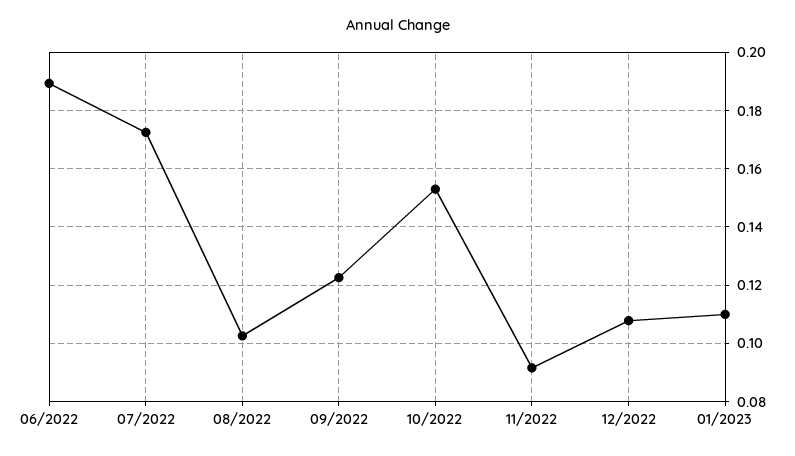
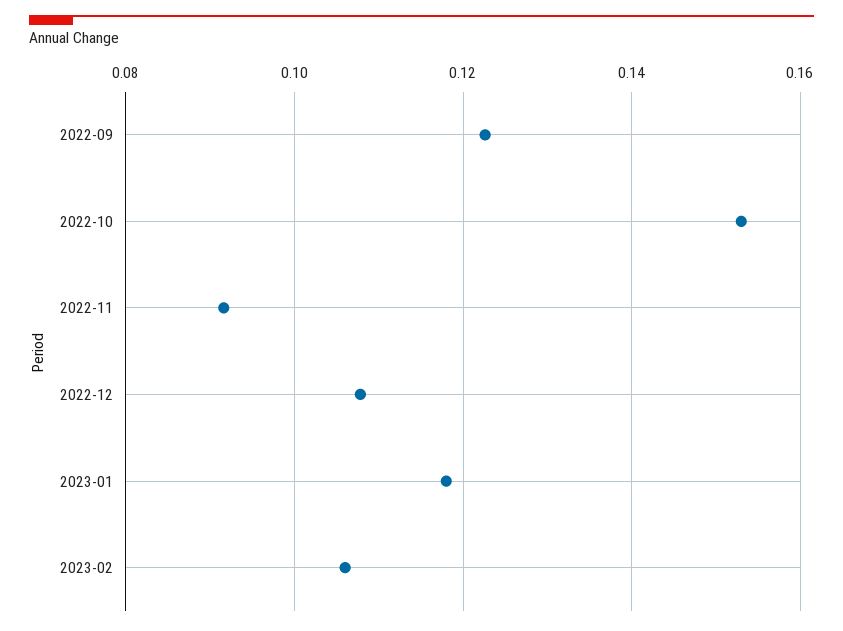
06/2022: 0.19 -> none
07/2022: 0.1725 -> none
08/2022: 0.1025 -> none
01/2023: 0.11 -> 0.118
2023-02: none -> 0.106

